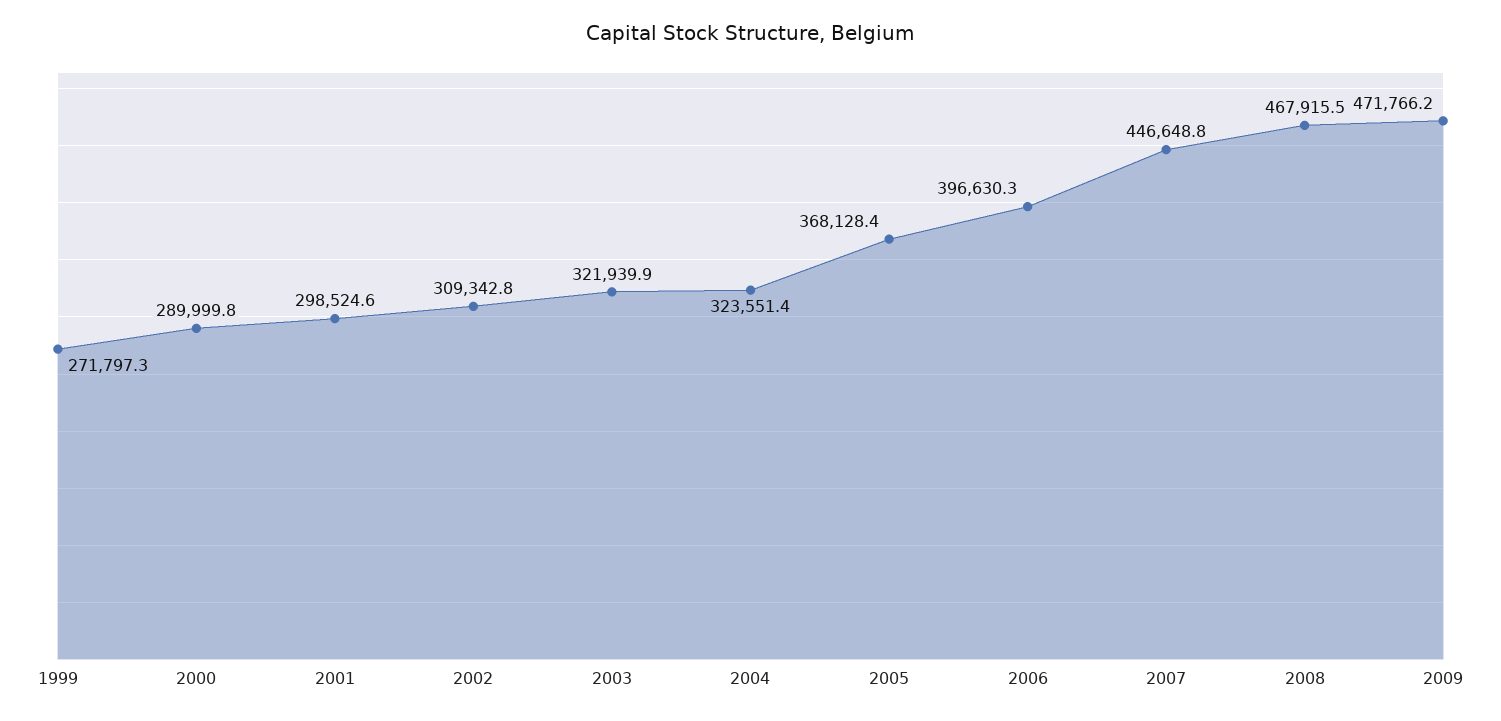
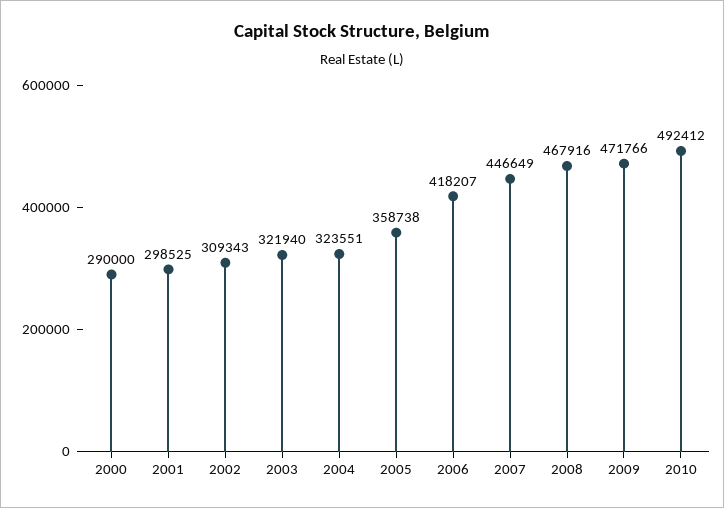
1999: 271797.3 -> none
2005: 368128.4 -> 358738
2006: 396630.3 -> 418207
2010: none -> 492412

